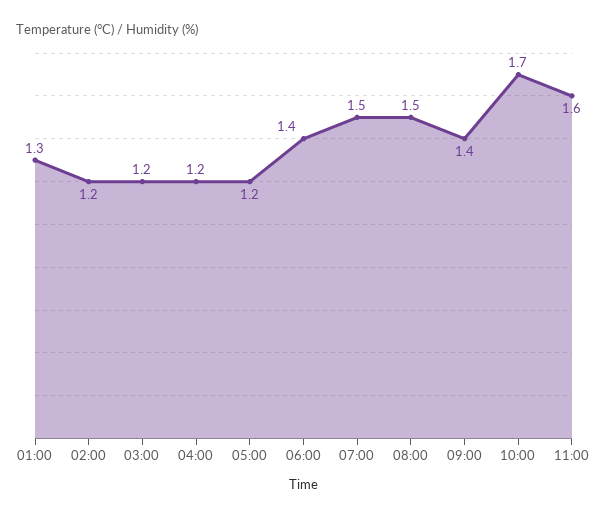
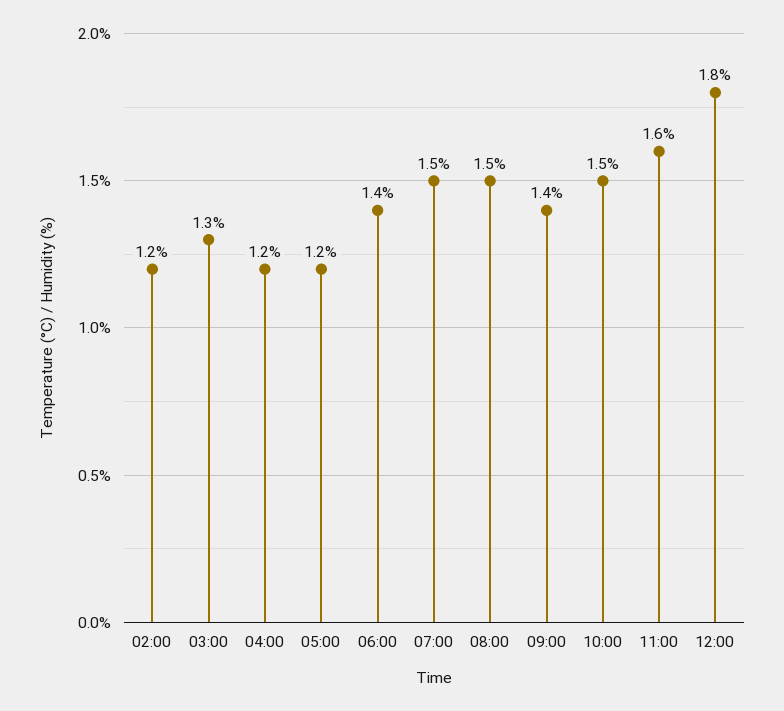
01:00: 1.3 -> none
03:00: 1.2 -> 1.3
10:00: 1.7 -> 1.5
12:00: none -> 1.8

